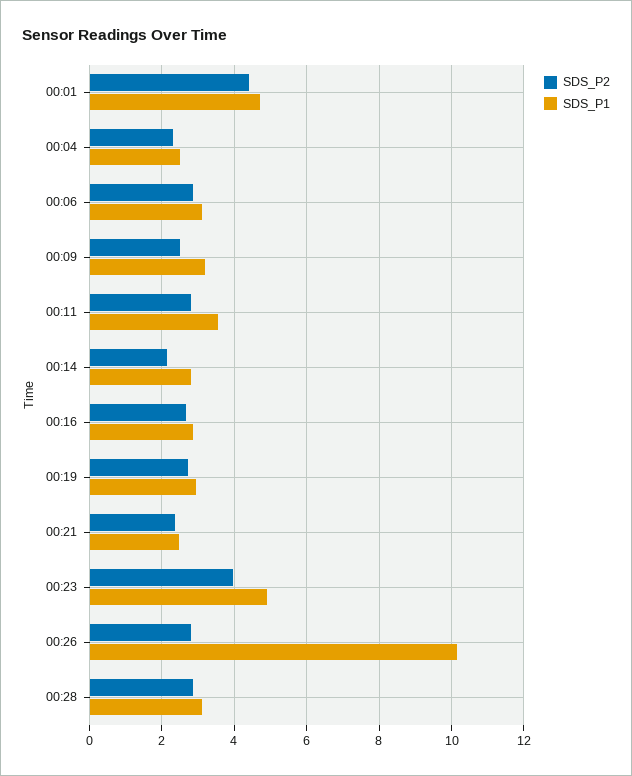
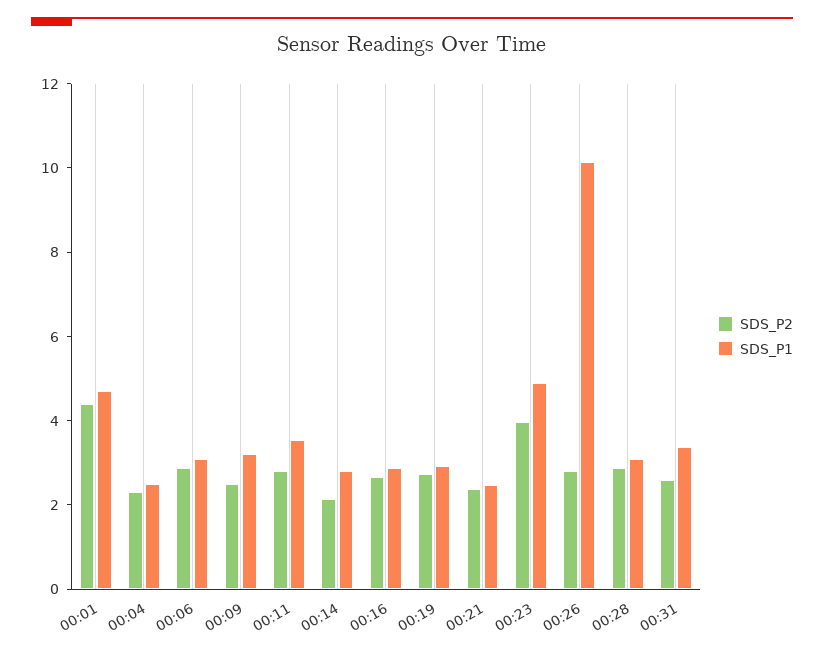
SDS_P2, 00:31: none -> 2.5
SDS_P1, 00:31: none -> 3.5

